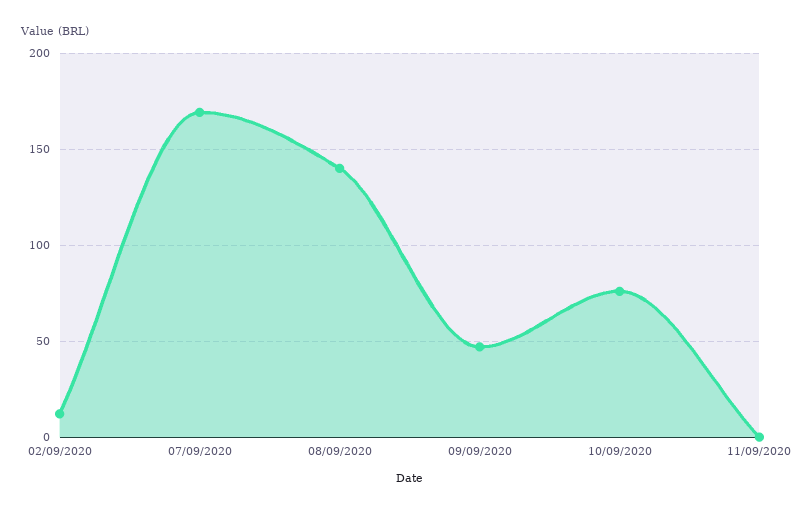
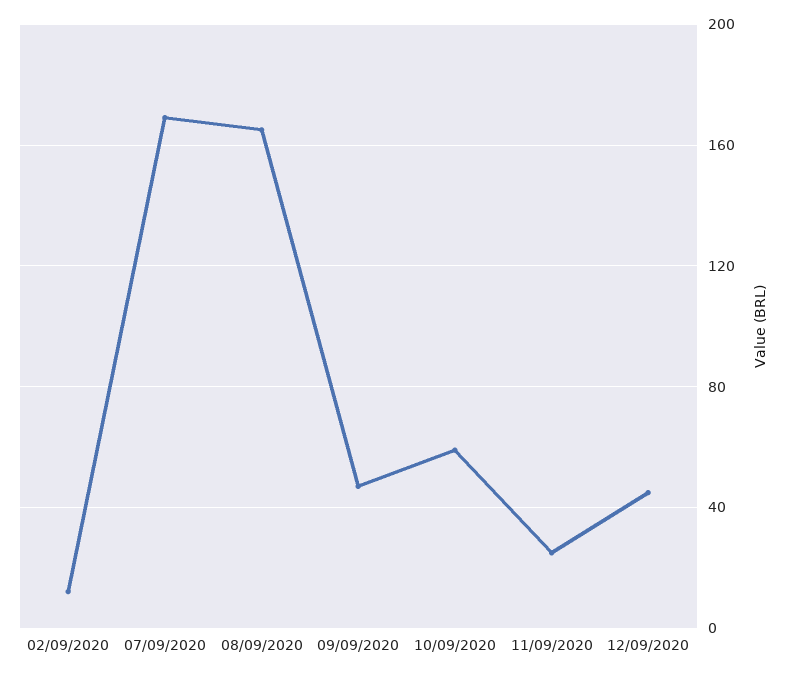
08/09/2020: 140 -> 165
10/09/2020: 75 -> 60
11/09/2020: 0 -> 25
12/09/2020: none -> 45

